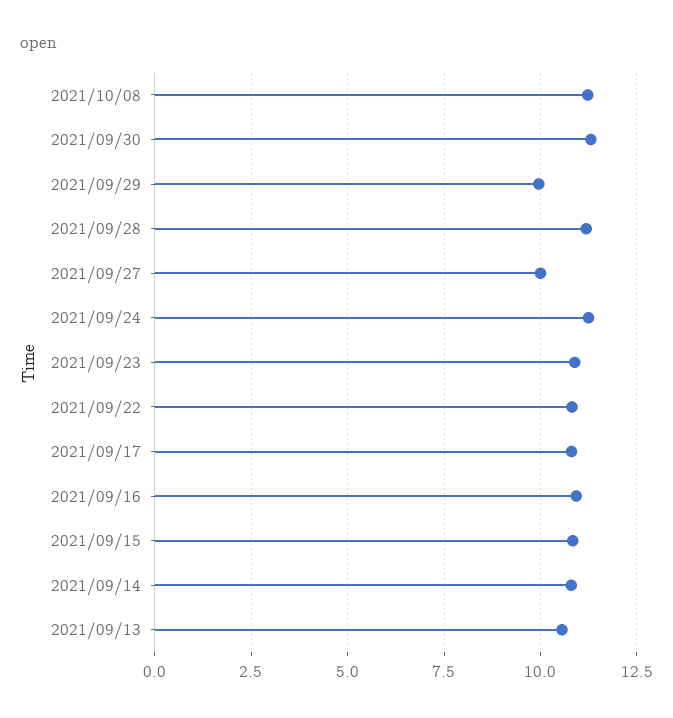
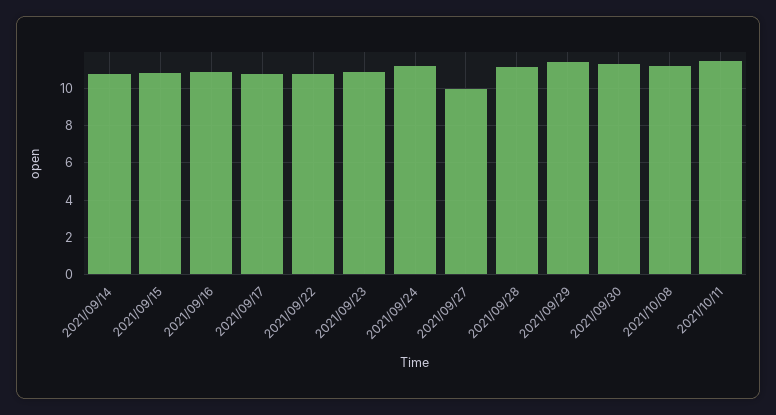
2021/09/29: 10 -> 11.5
2021/09/13: 10.5 -> none
2021/10/11: none -> 11.5

